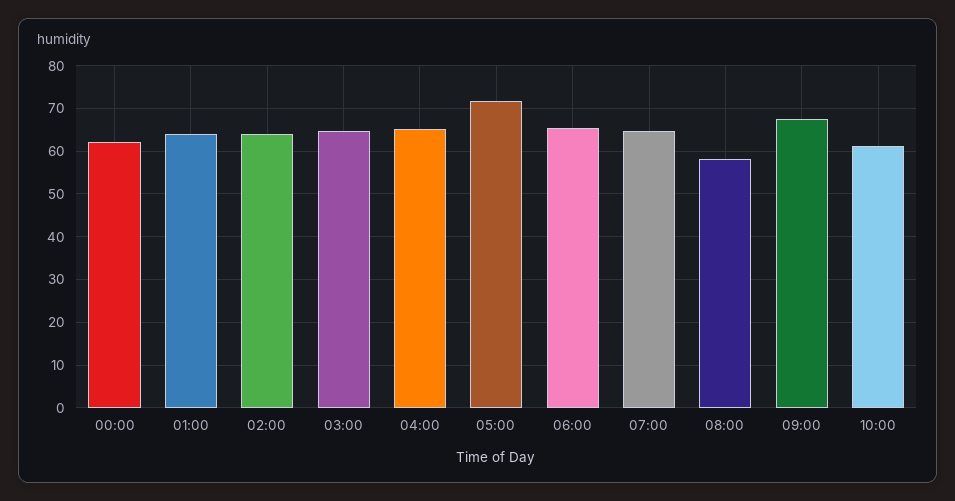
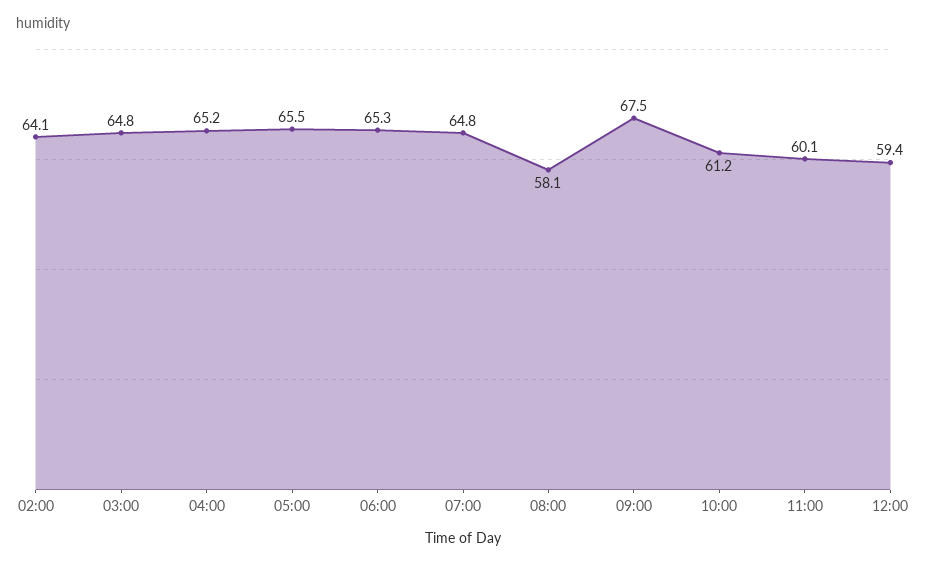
00:00: 62 -> none
01:00: 64 -> none
05:00: 72 -> 65.5
11:00: none -> 60.1
12:00: none -> 59.4

